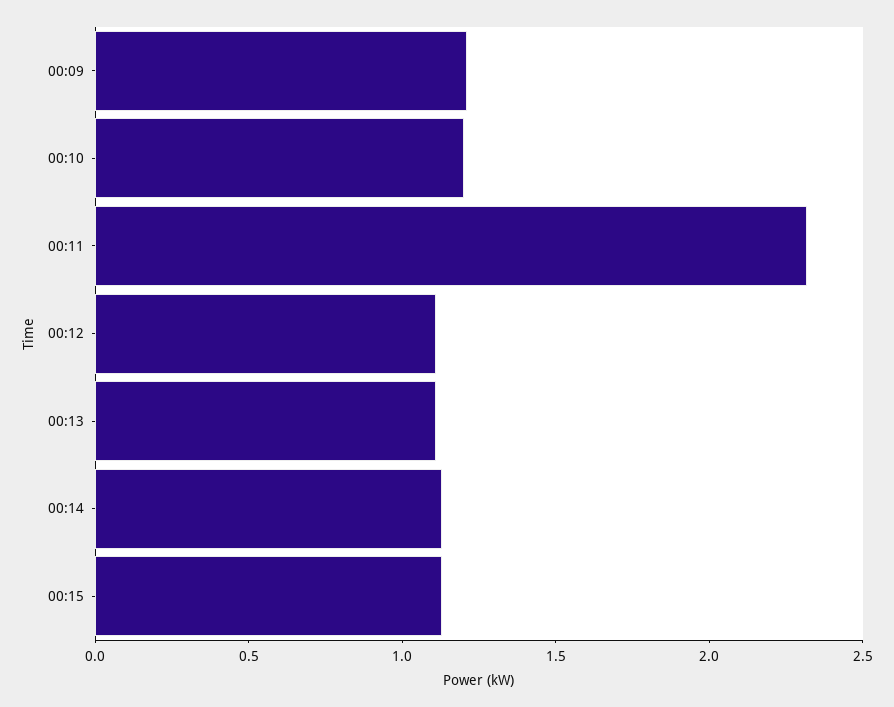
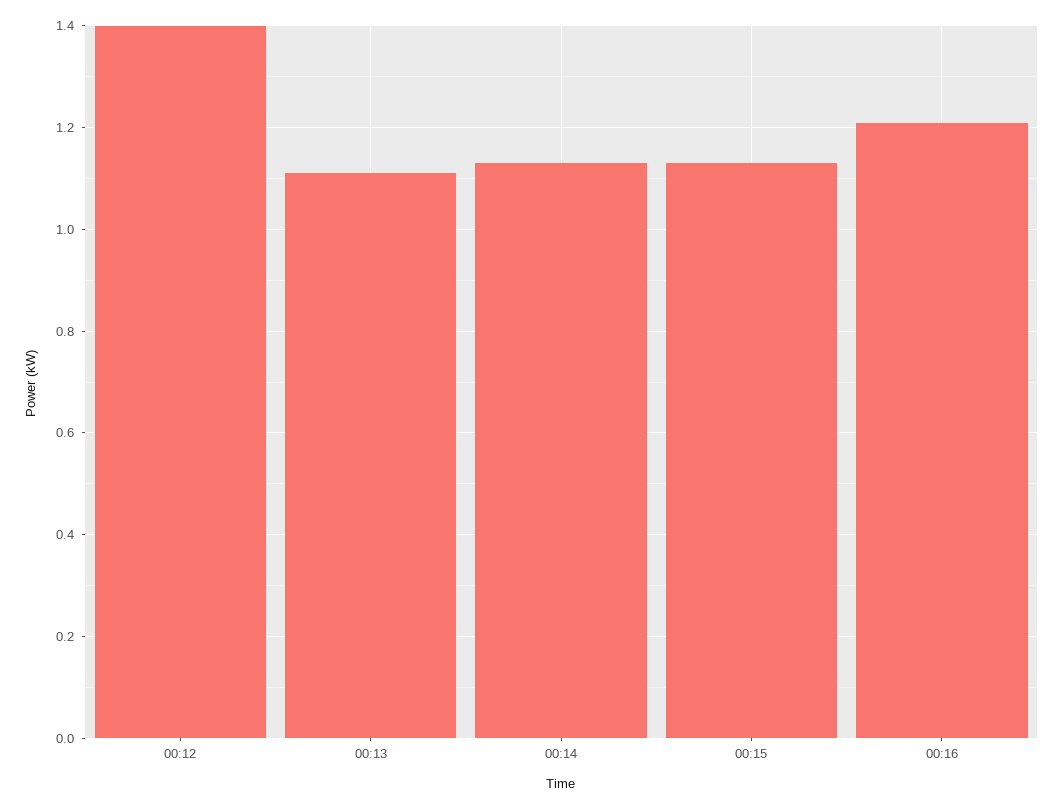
00:09: 1.2 -> none
00:10: 1.2 -> none
00:11: 2.3 -> none
00:12: 1.1 -> 1.4
00:16: none -> 1.2

